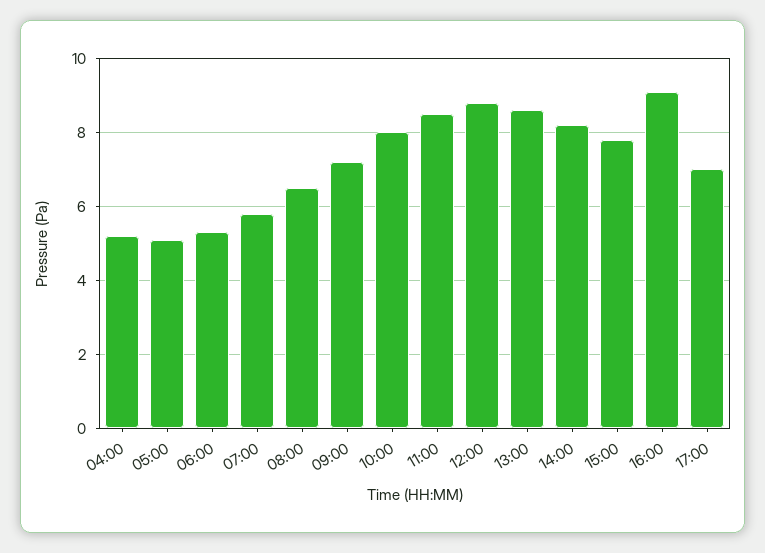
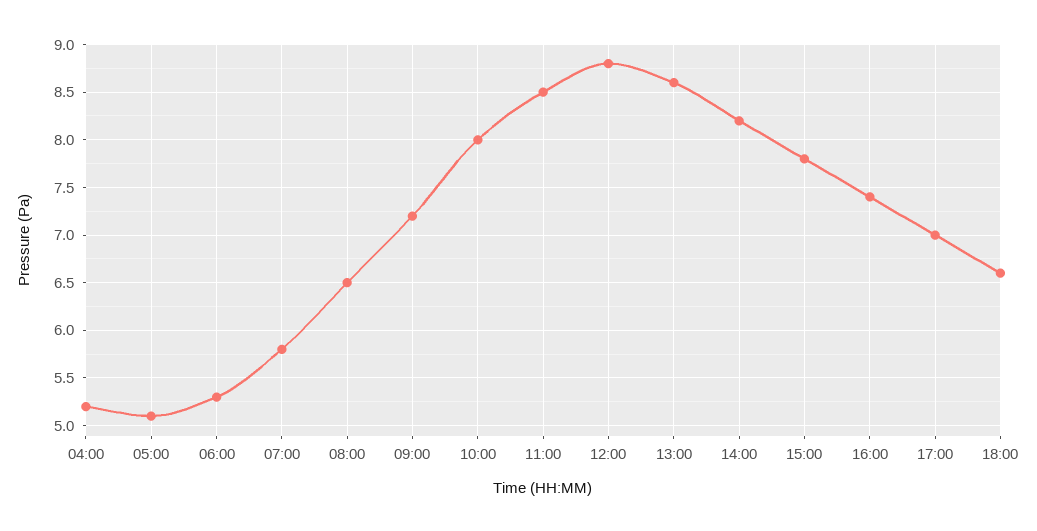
16:00: 9 -> 7.4
18:00: none -> 6.6

